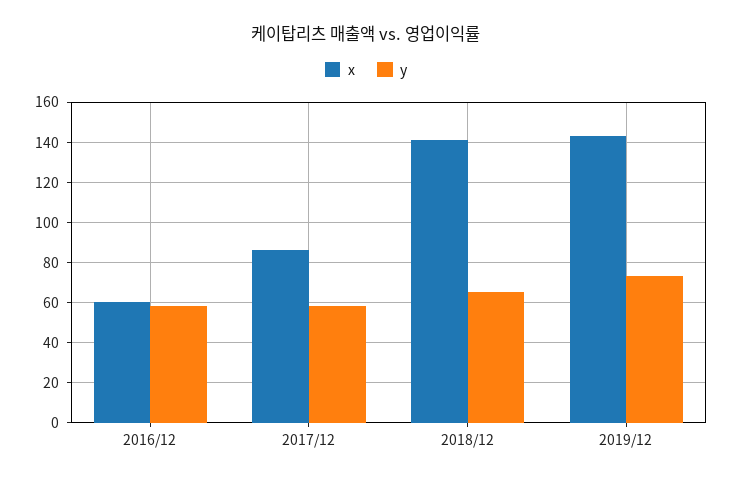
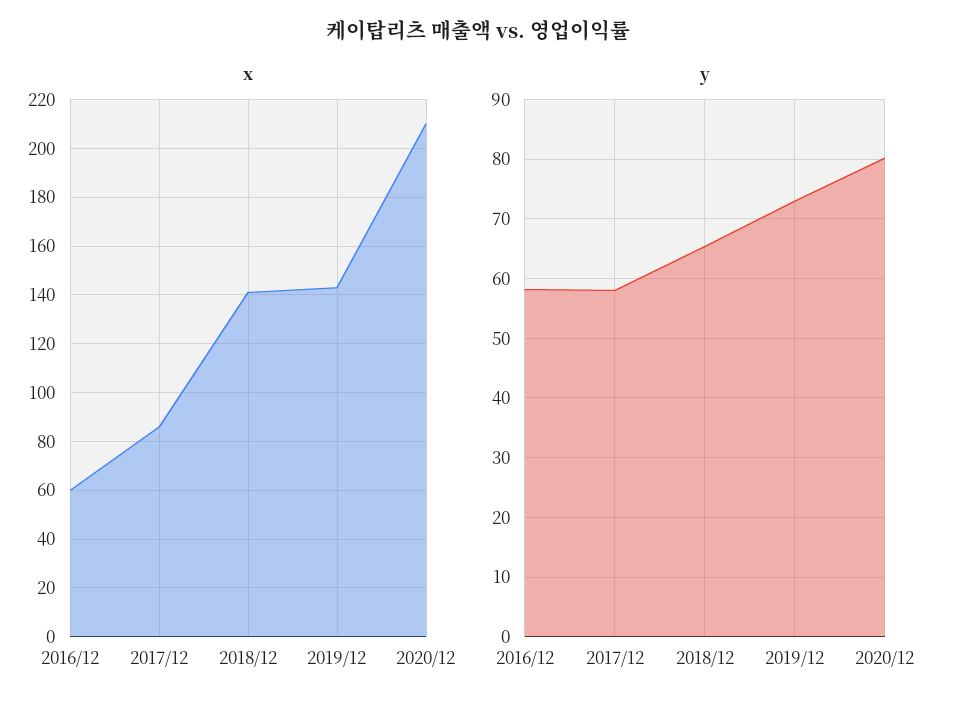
x, 2020/12: none -> 210
y, 2020/12: none -> 80

